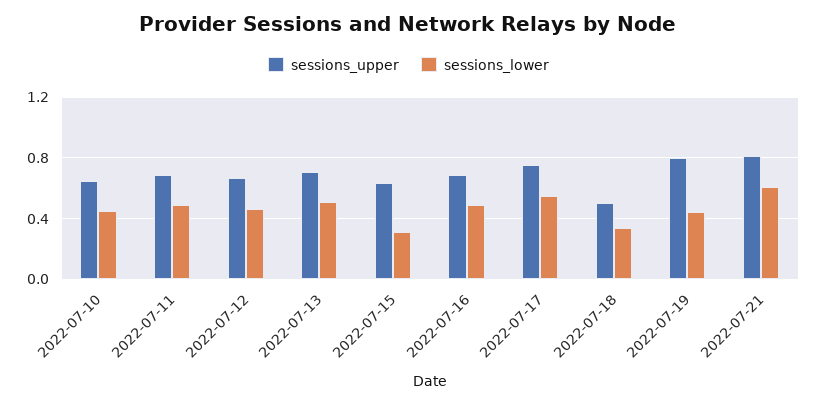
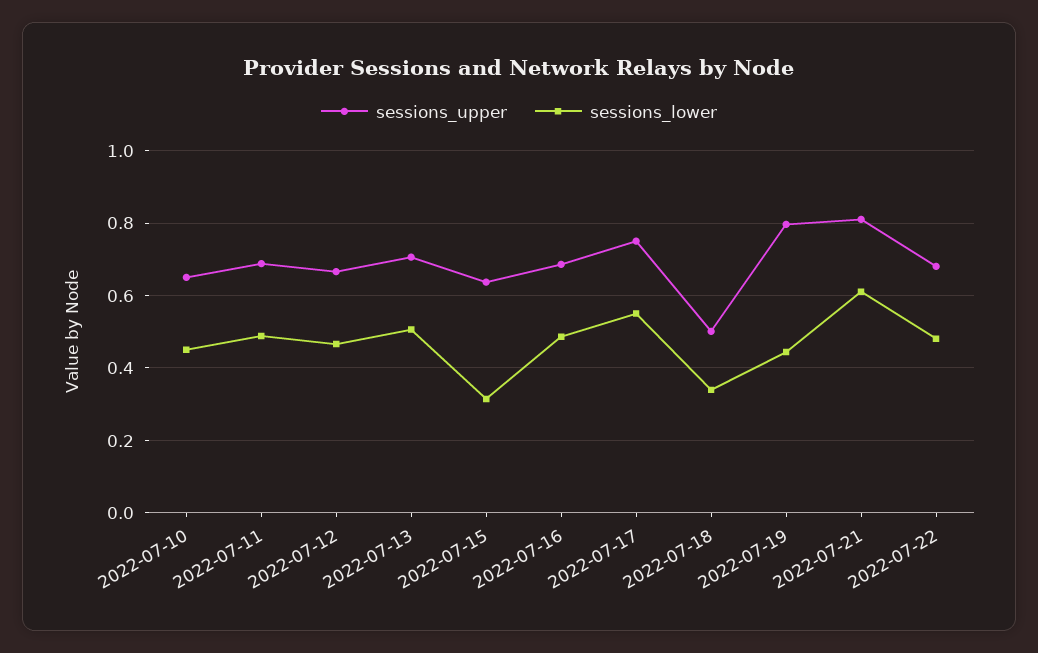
sessions_upper, 2022-07-22: none -> 0.68
sessions_lower, 2022-07-22: none -> 0.48

